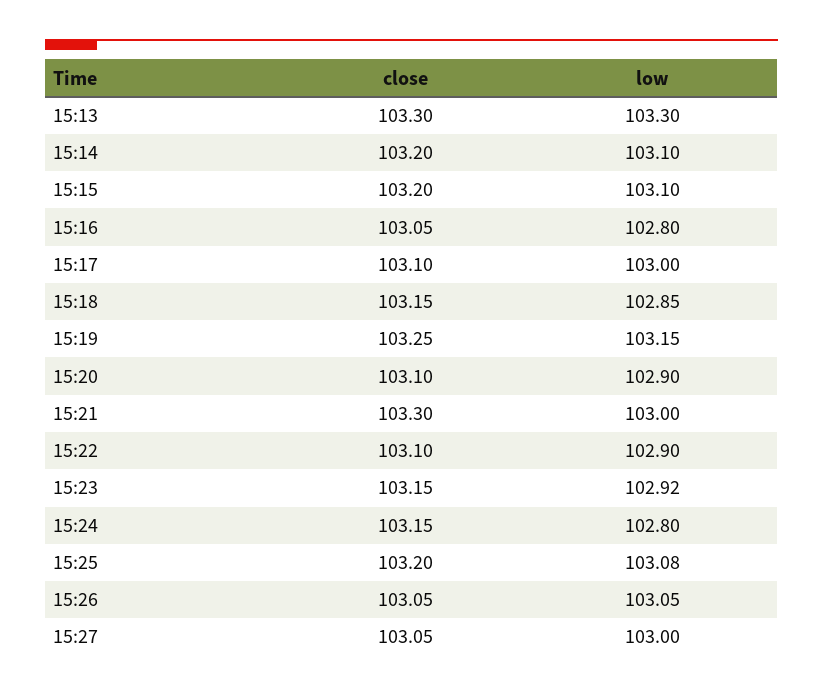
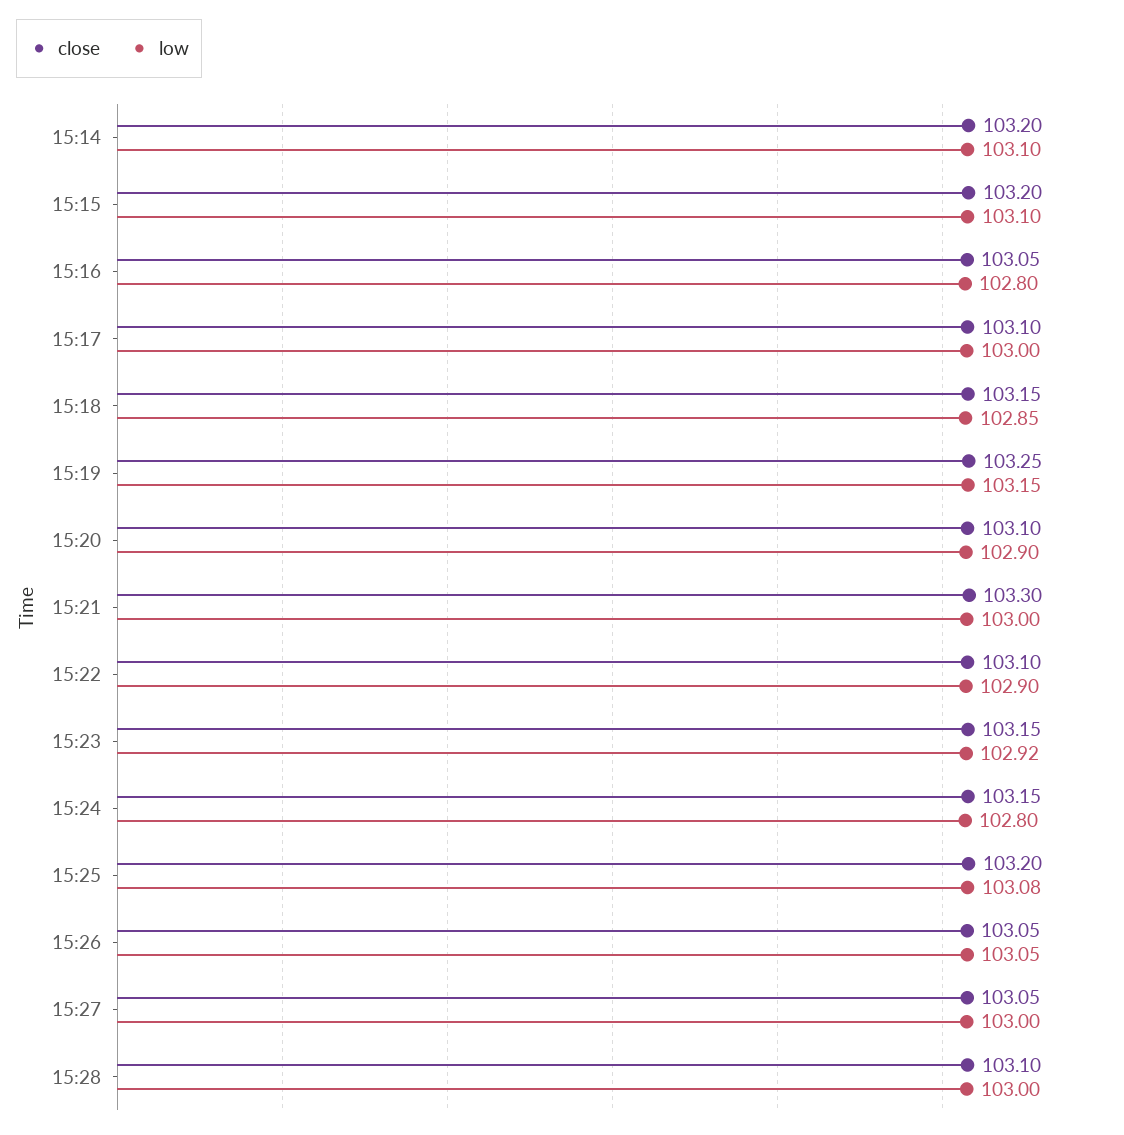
close, 15:13: 103.3 -> none
low, 15:13: 103.3 -> none
close, 15:28: none -> 103.1
low, 15:28: none -> 103

